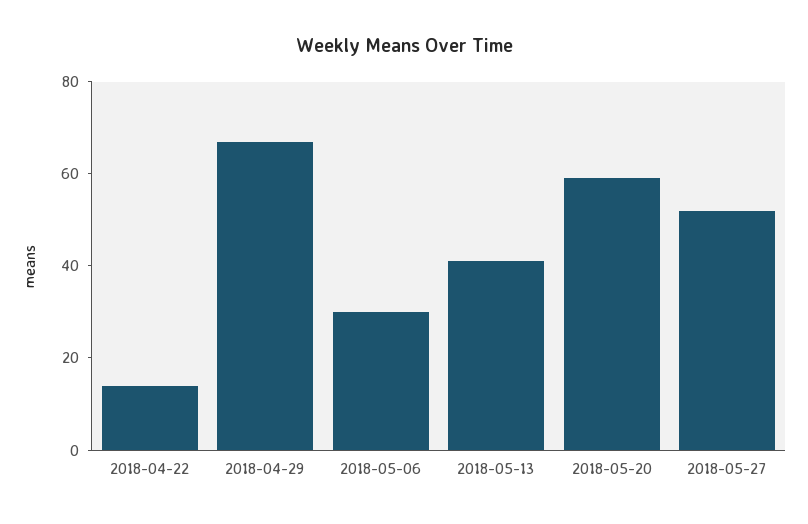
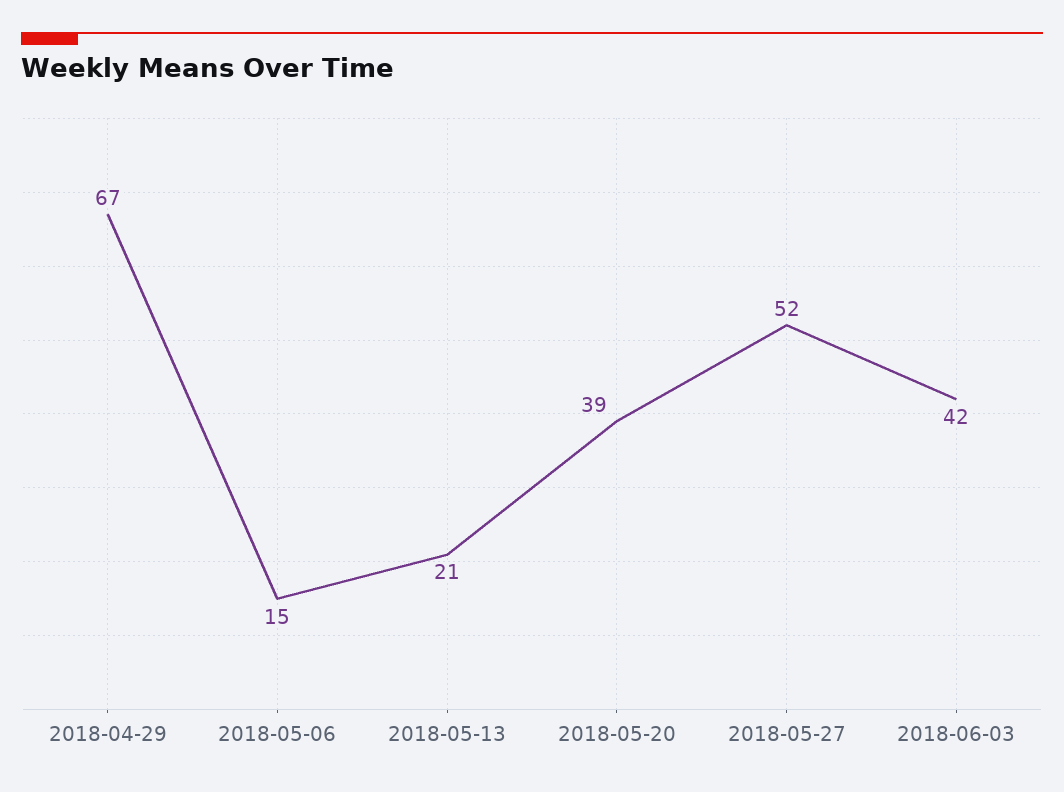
2018-04-22: 15 -> none
2018-05-06: 30 -> 15
2018-05-13: 40 -> 21
2018-05-20: 60 -> 39
2018-06-03: none -> 42

